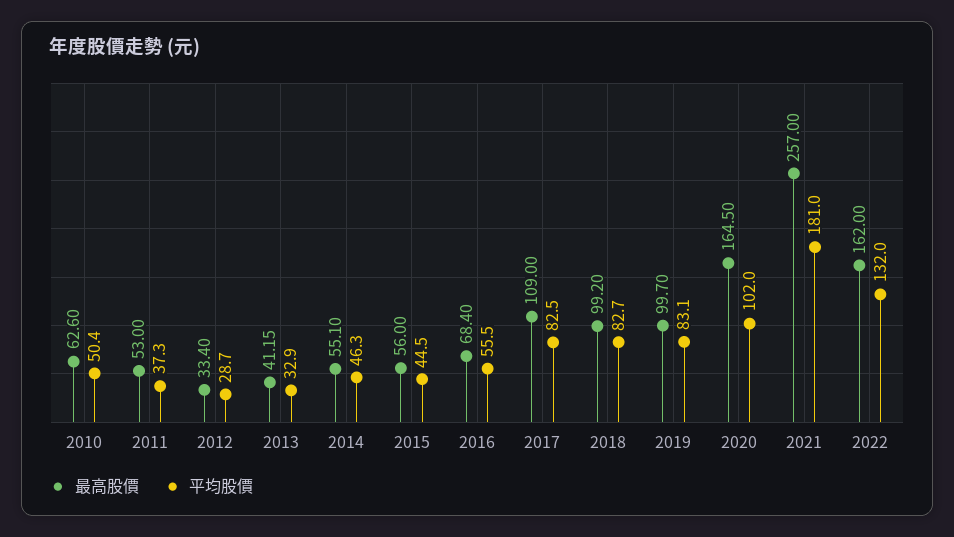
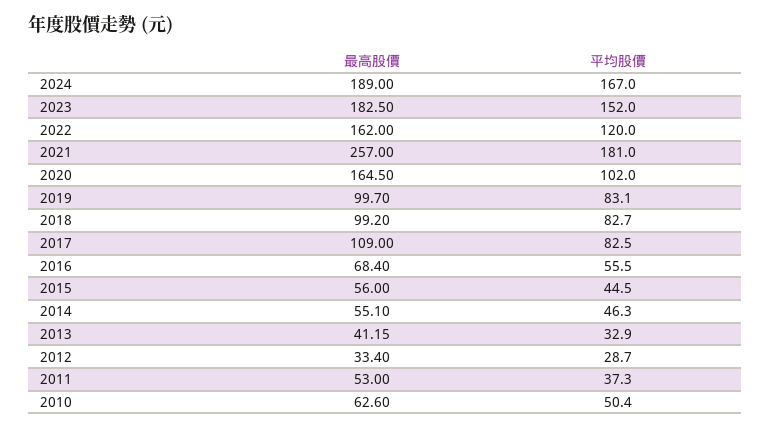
平均股價, 2022: 132 -> 120
最高股價, 2024: none -> 189
平均股價, 2024: none -> 167
最高股價, 2023: none -> 182.5
平均股價, 2023: none -> 152

